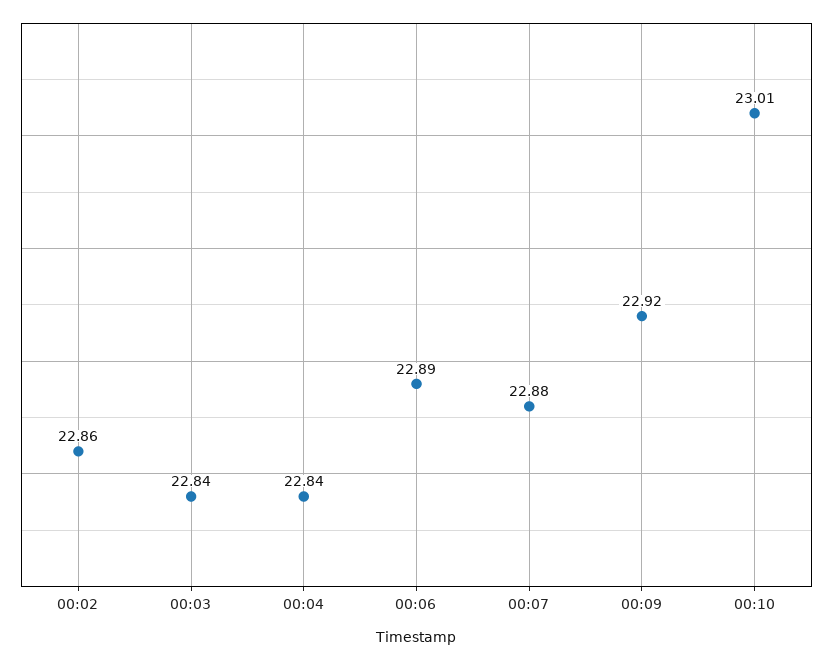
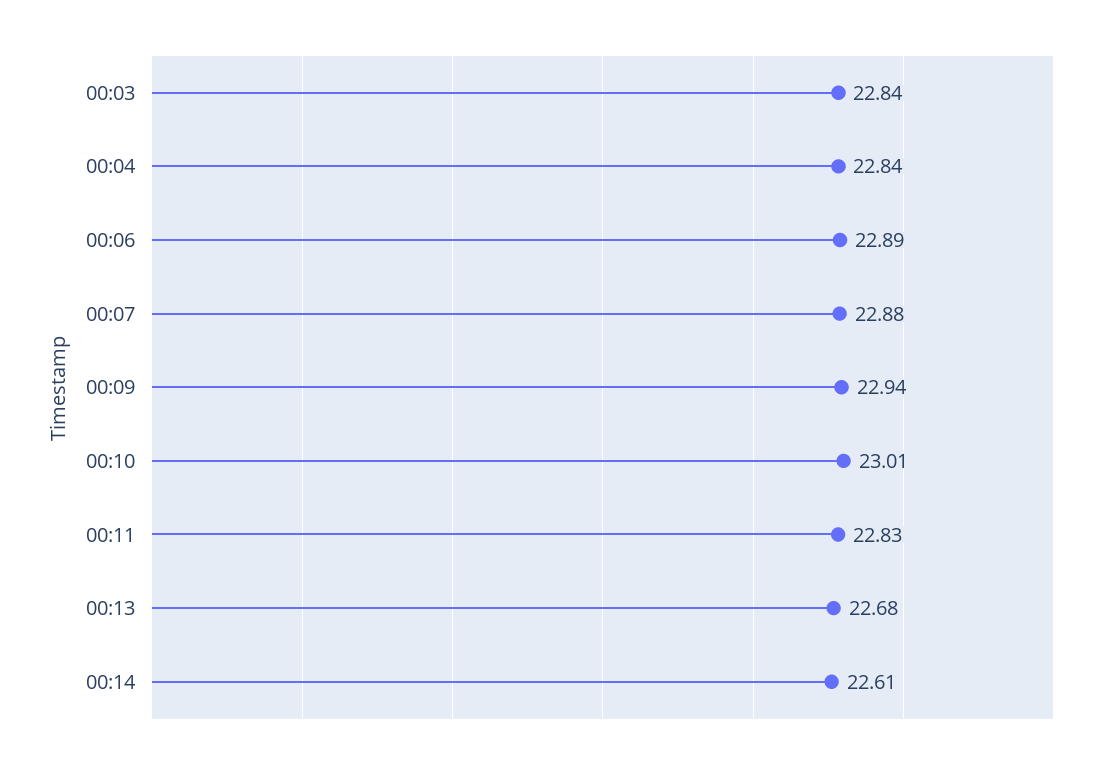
00:02: 22.86 -> none
00:09: 22.92 -> 22.94
00:11: none -> 22.83
00:13: none -> 22.68
00:14: none -> 22.61

